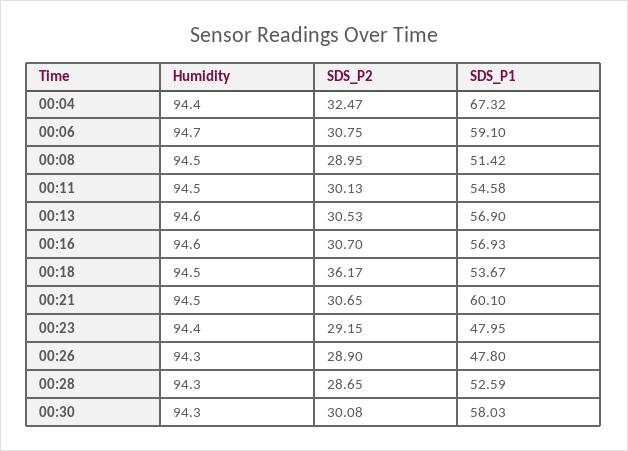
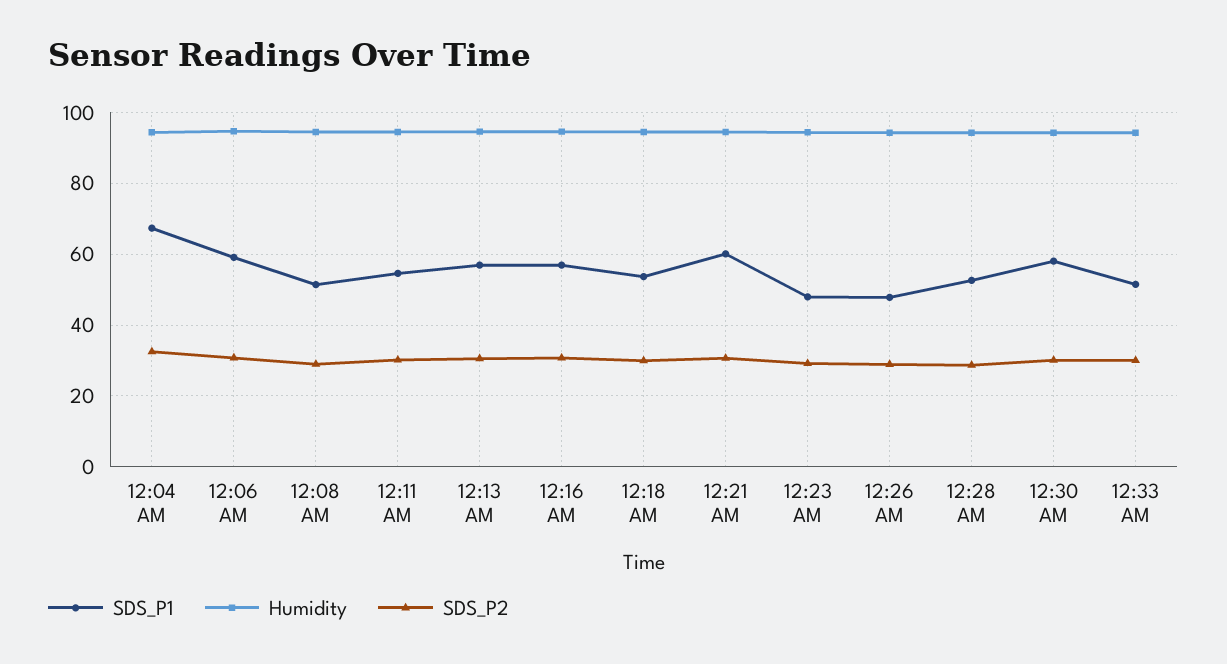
SDS_P2, 00:18: 36.17 -> 30
SDS_P1, 12:33 AM: none -> 52
Humidity, 12:33 AM: none -> 94
SDS_P2, 12:33 AM: none -> 30

